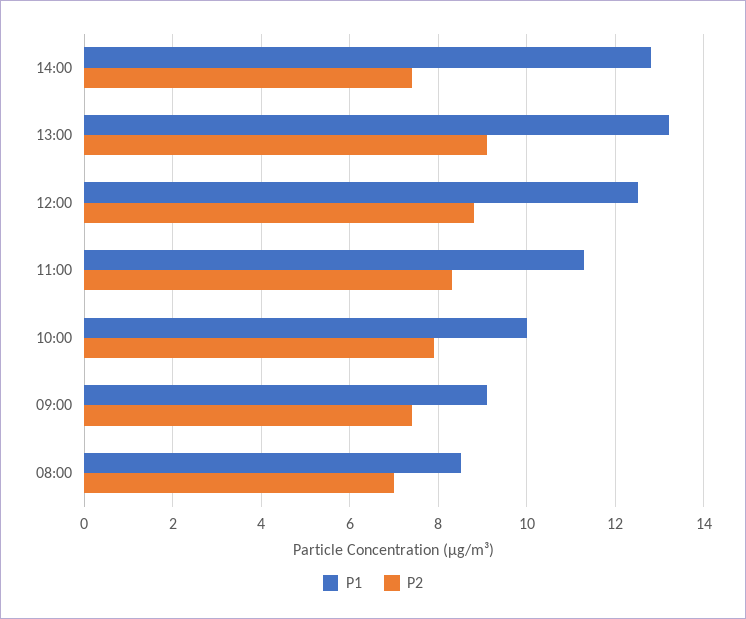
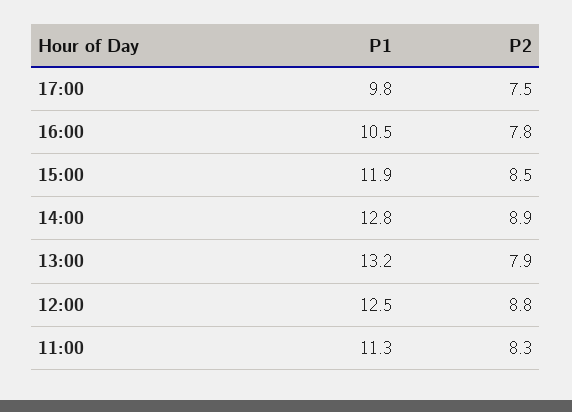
P2, 14:00: 7.5 -> 8.9
P2, 13:00: 9 -> 7.9
P1, 10:00: 10 -> none
P2, 10:00: 8 -> none
P1, 09:00: 9 -> none
P2, 09:00: 7.5 -> none
P1, 08:00: 8.5 -> none
P2, 08:00: 7 -> none
P1, 17:00: none -> 9.8
P2, 17:00: none -> 7.5
P1, 16:00: none -> 10.5
P2, 16:00: none -> 7.8
P1, 15:00: none -> 11.9
P2, 15:00: none -> 8.5

